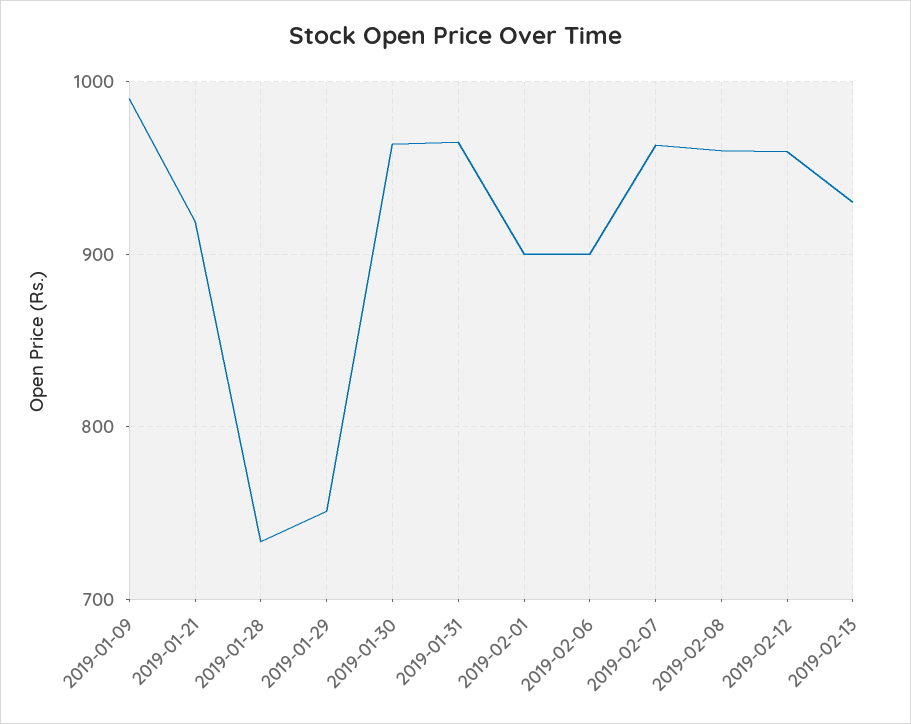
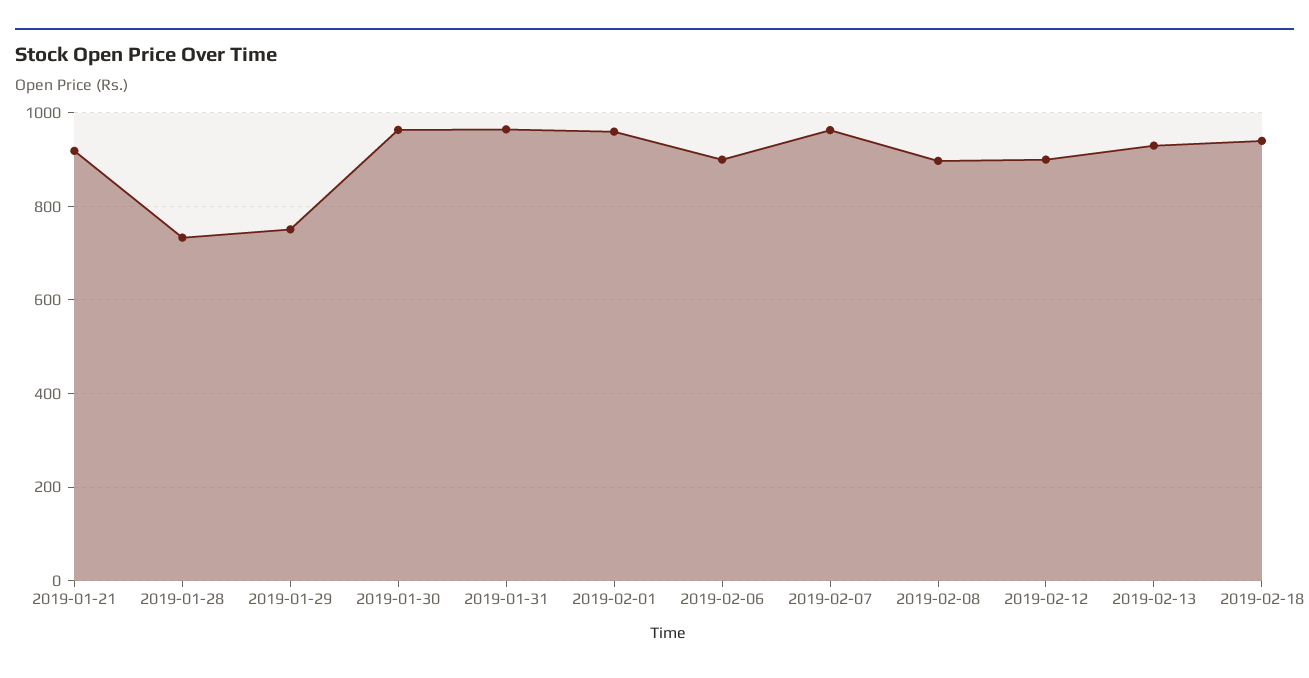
2019-01-09: 990 -> none
2019-02-01: 900 -> 960
2019-02-08: 960 -> 900
2019-02-12: 960 -> 900
2019-02-18: none -> 940

